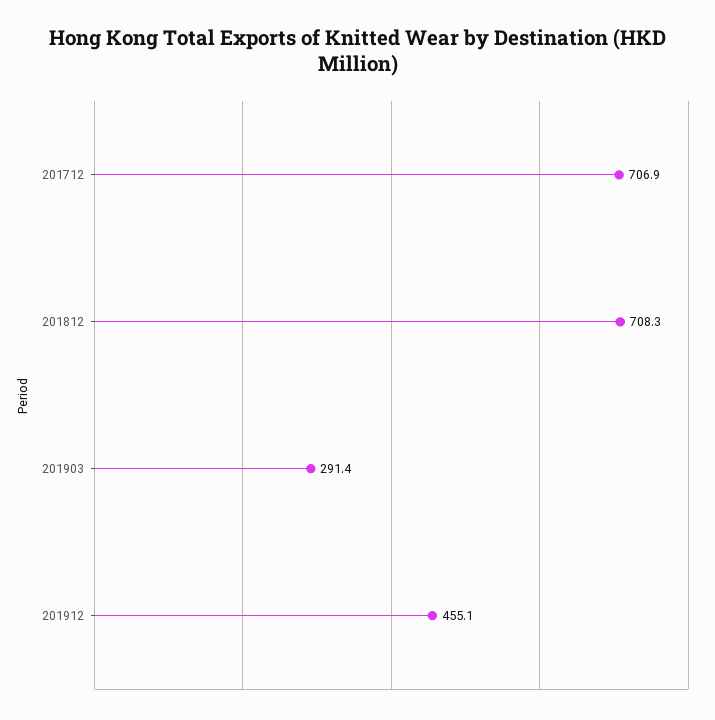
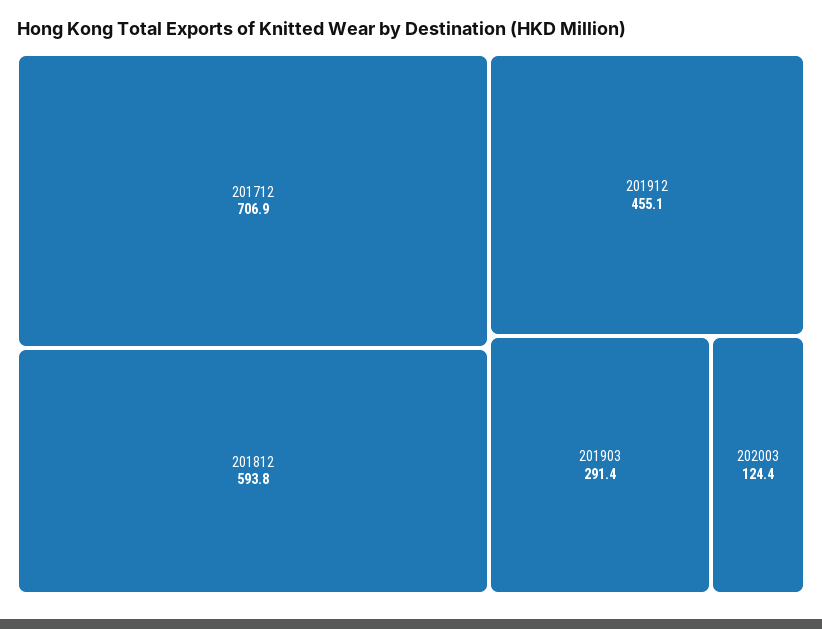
201812: 708.3 -> 593.8
202003: none -> 124.4

